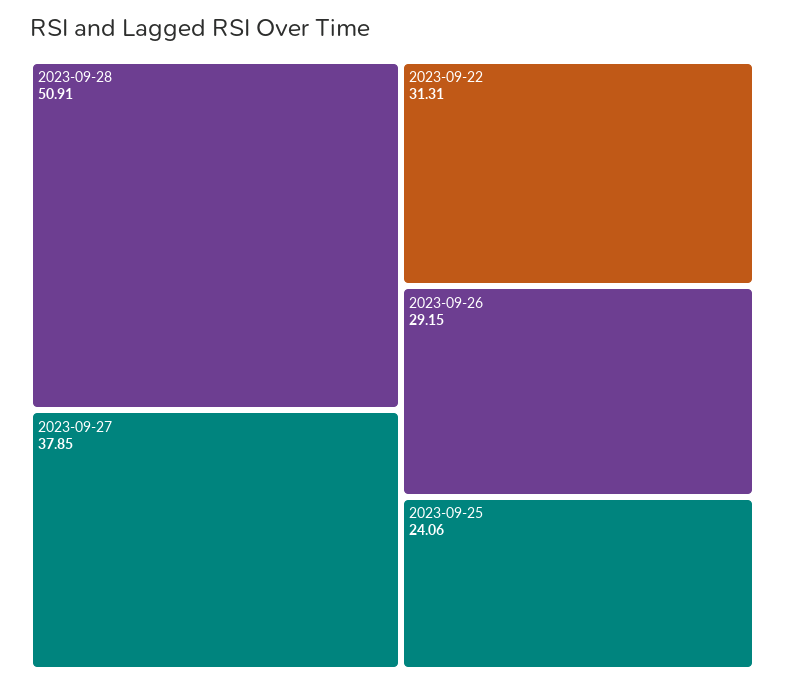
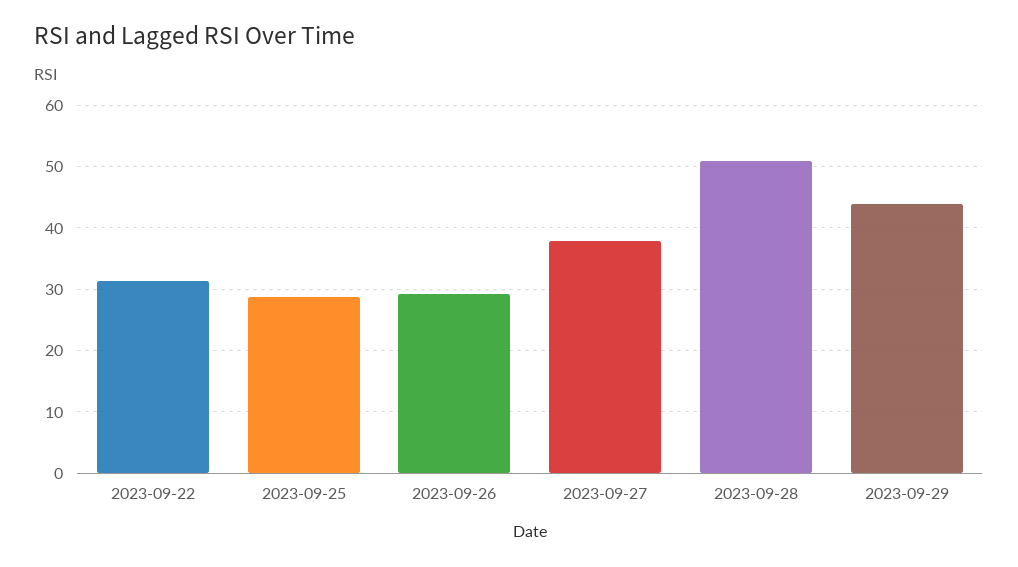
2023-09-25: 24.06 -> 29
2023-09-29: none -> 44

